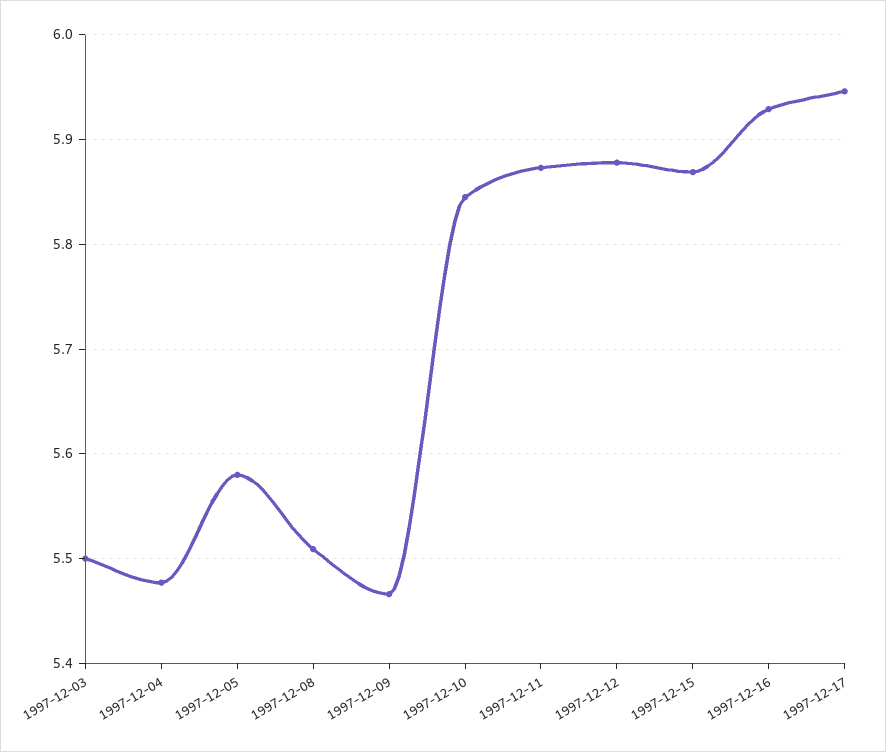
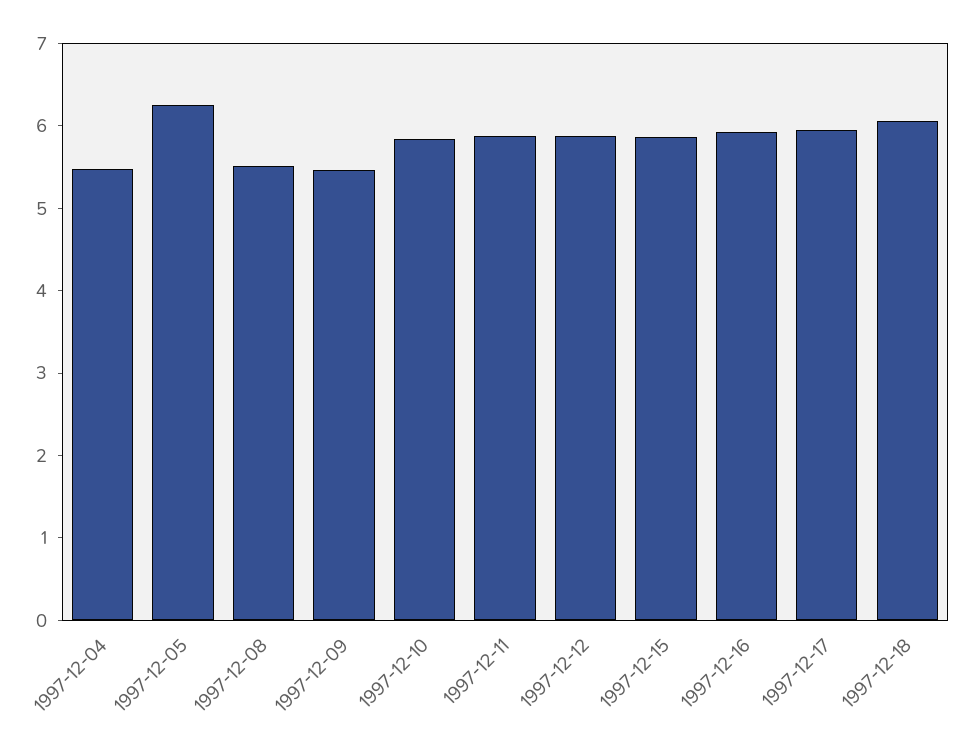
1997-12-03: 5.5 -> none
1997-12-05: 5.58 -> 6.2
1997-12-18: none -> 6

